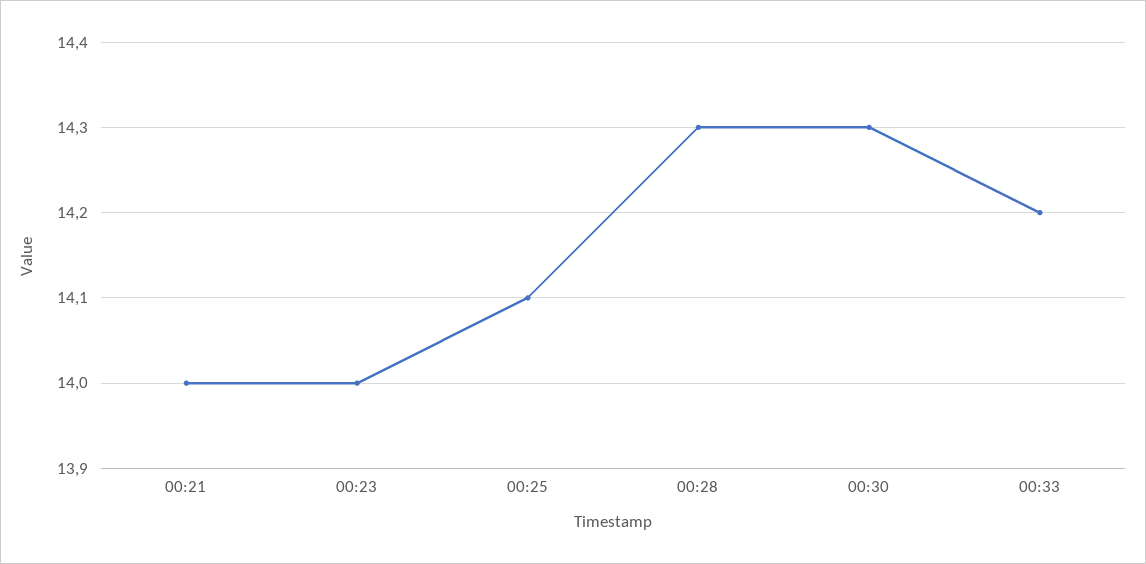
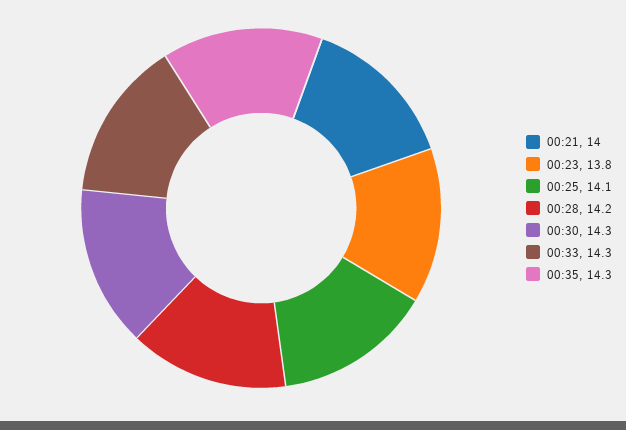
00:23: 14 -> 13.8
00:28: 14.3 -> 14.2
00:33: 14.2 -> 14.3
00:35: none -> 14.3

